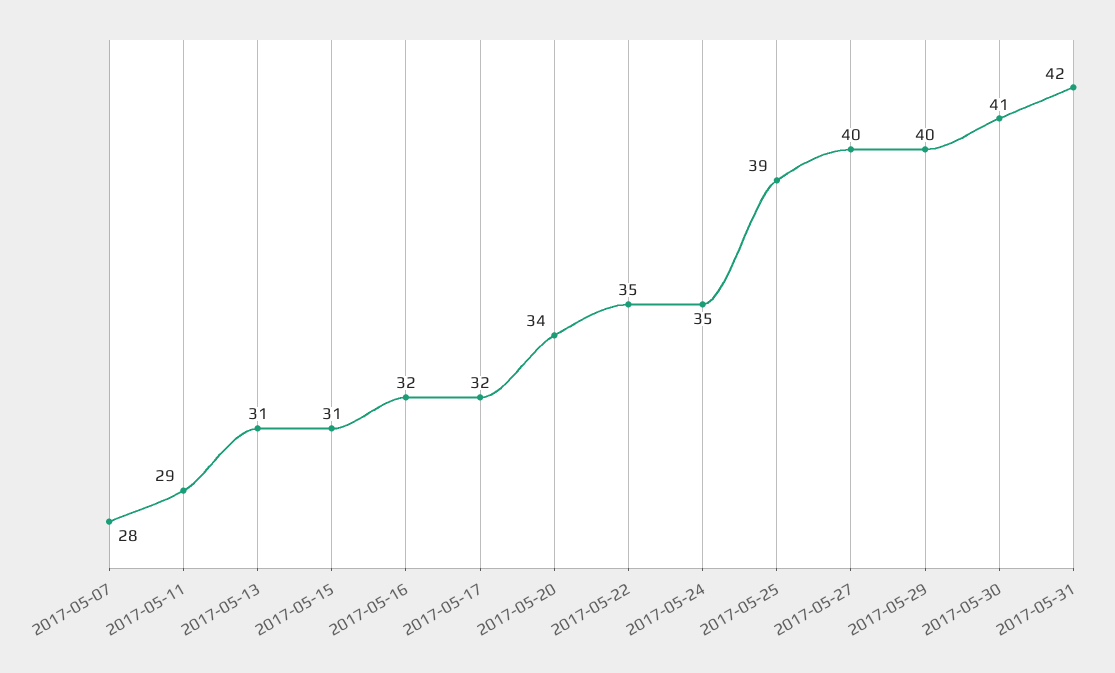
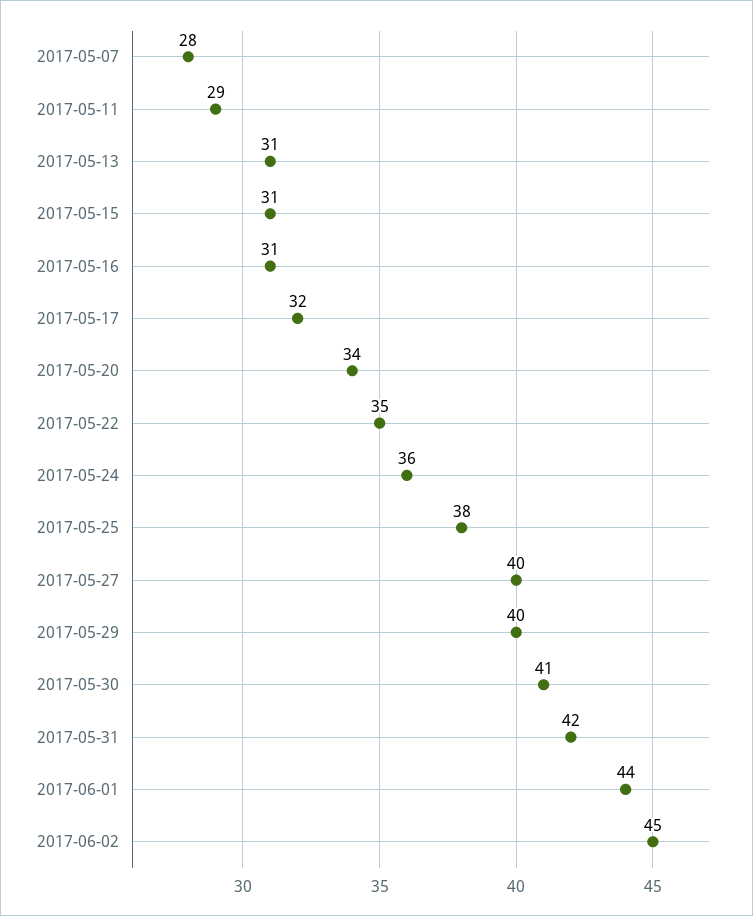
2017-05-16: 32 -> 31
2017-05-24: 35 -> 36
2017-05-25: 39 -> 38
2017-06-01: none -> 44
2017-06-02: none -> 45

